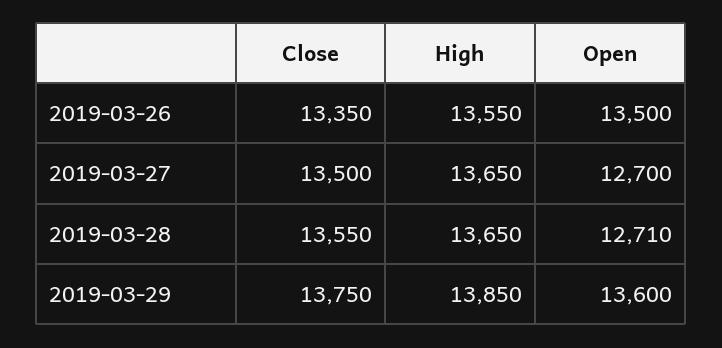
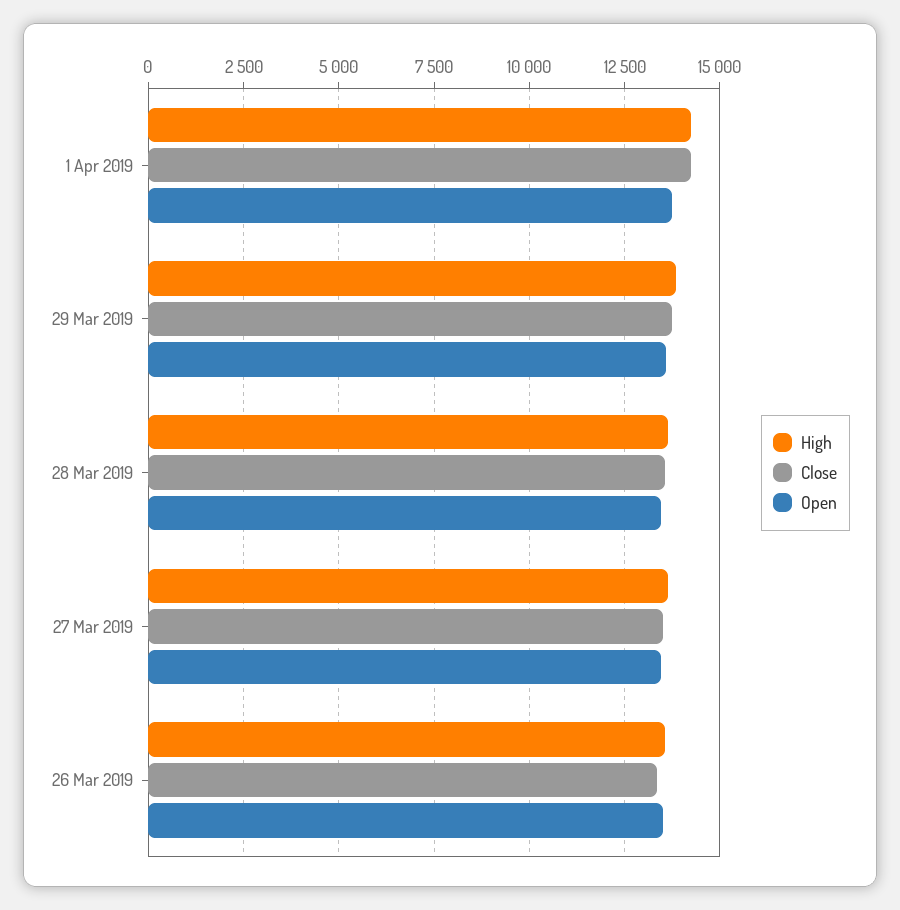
Open, 2019-03-27: 12700 -> 13500
Open, 2019-03-28: 12710 -> 13500
High, 1 Apr 2019: none -> 14250
Close, 1 Apr 2019: none -> 14250
Open, 1 Apr 2019: none -> 13750

